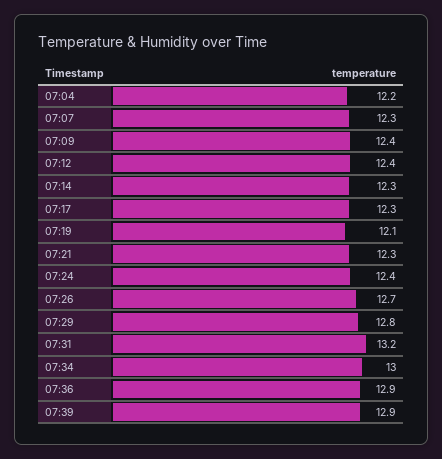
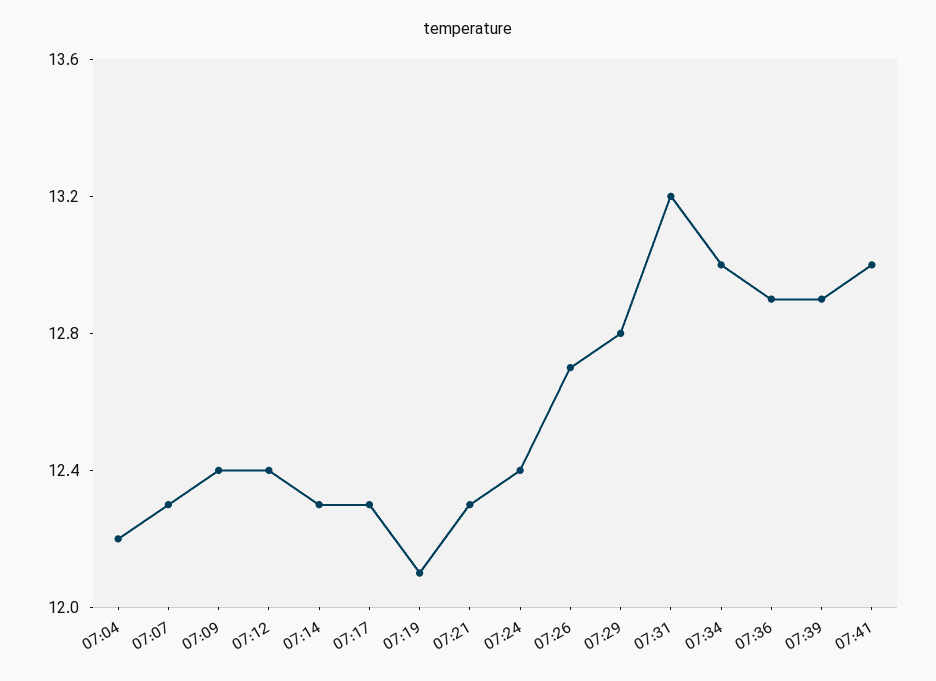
07:41: none -> 13

